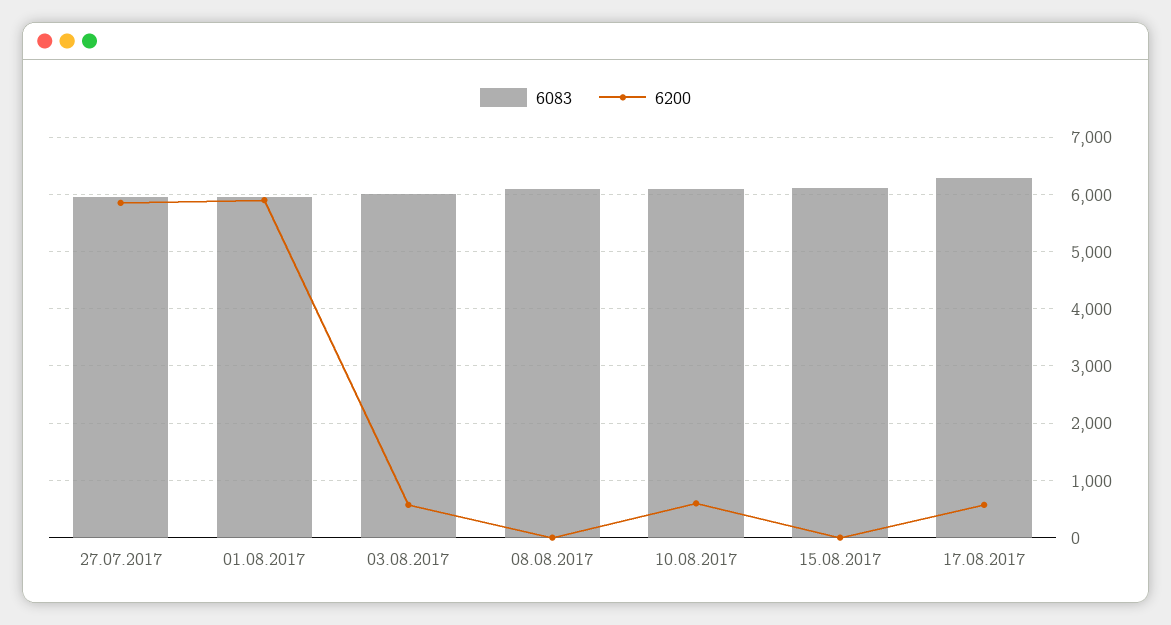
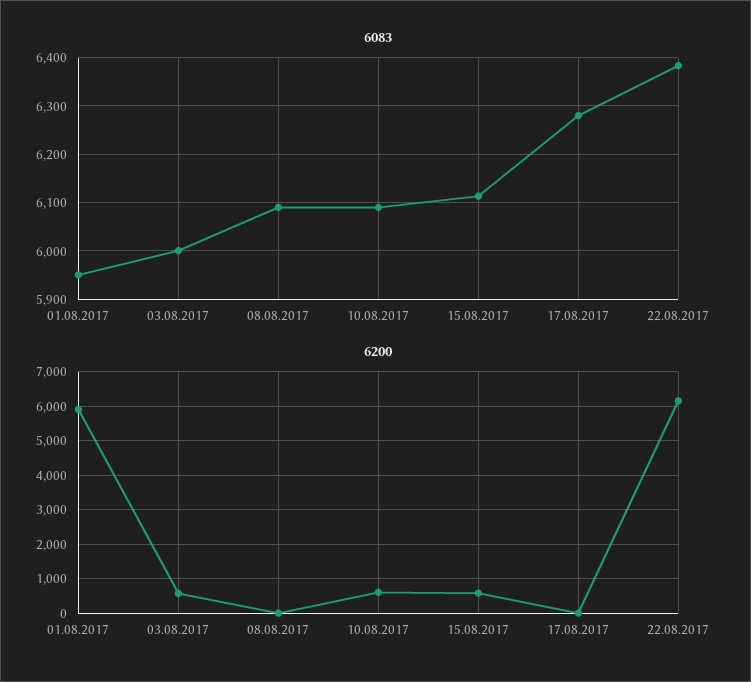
6083, 27.07.2017: 6000 -> none
6200, 27.07.2017: 5800 -> none
6200, 15.08.2017: 0 -> 600
6200, 17.08.2017: 600 -> 0
6083, 22.08.2017: none -> 6380
6200, 22.08.2017: none -> 6200

